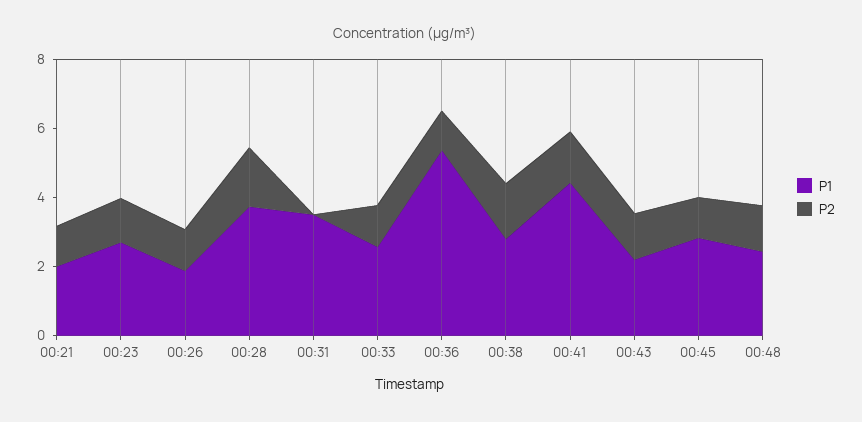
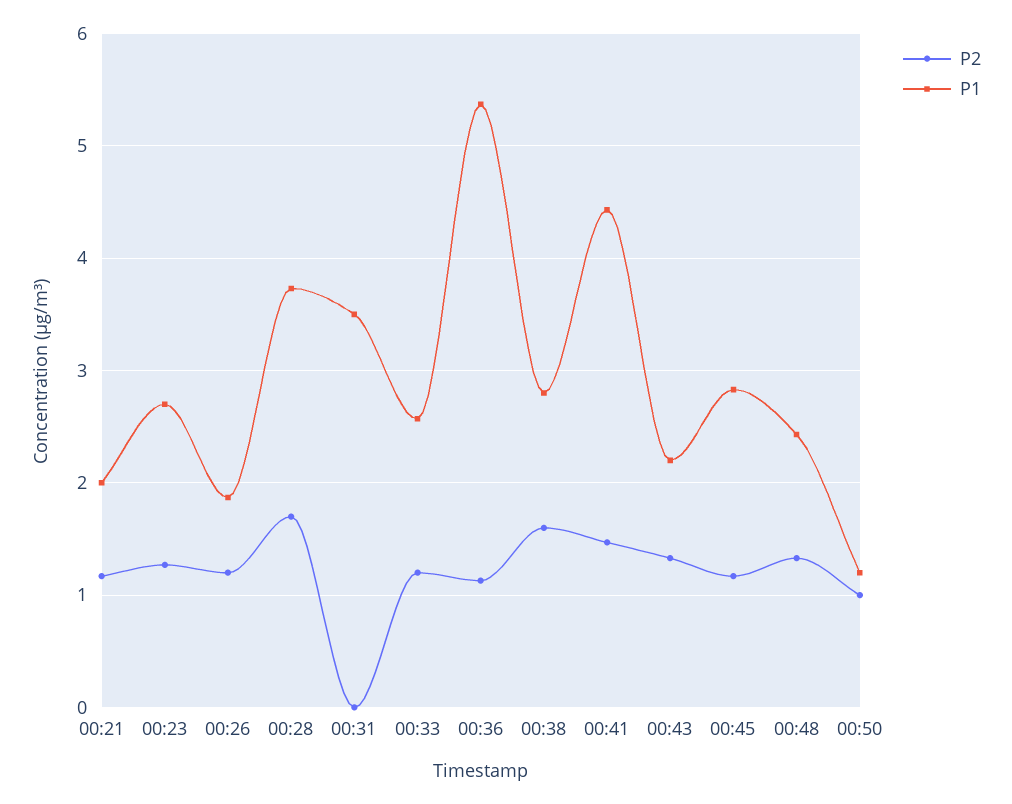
P2, 00:50: none -> 1
P1, 00:50: none -> 1.2

